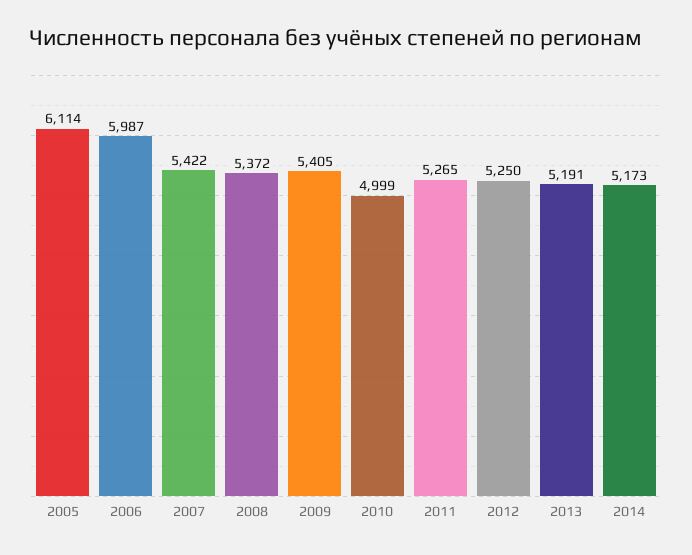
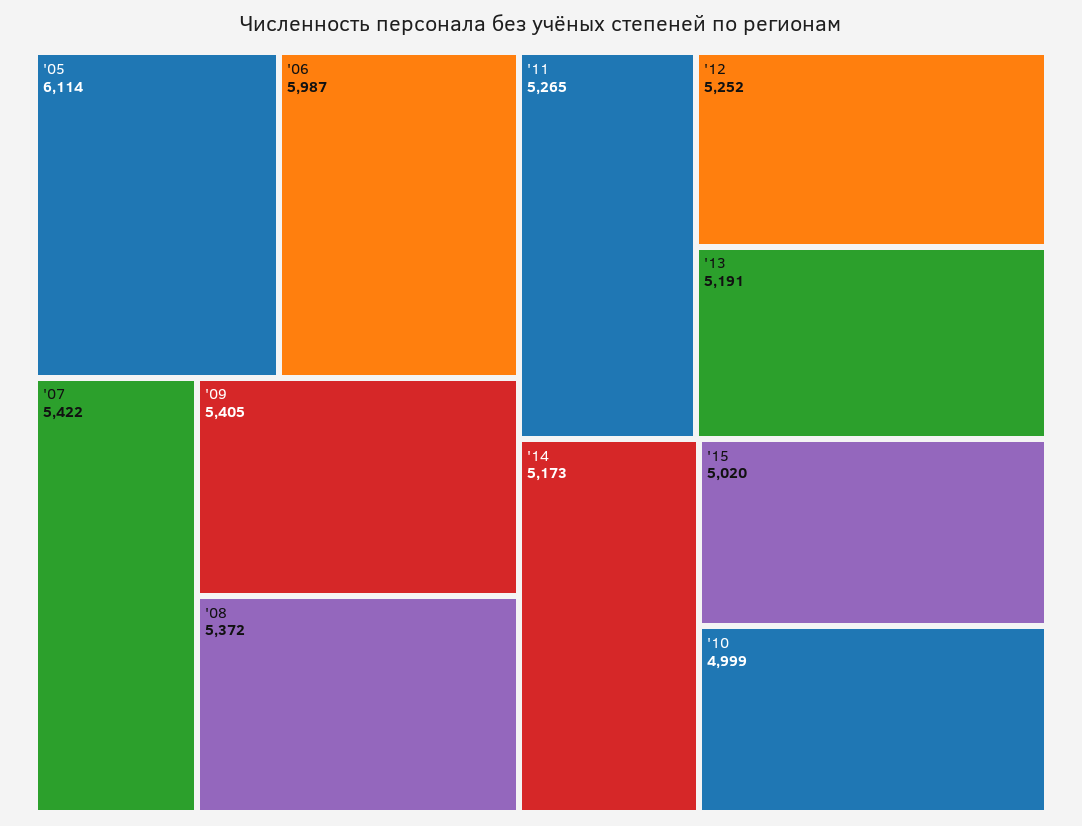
2012: 5250 -> 5252
'15: none -> 5020

